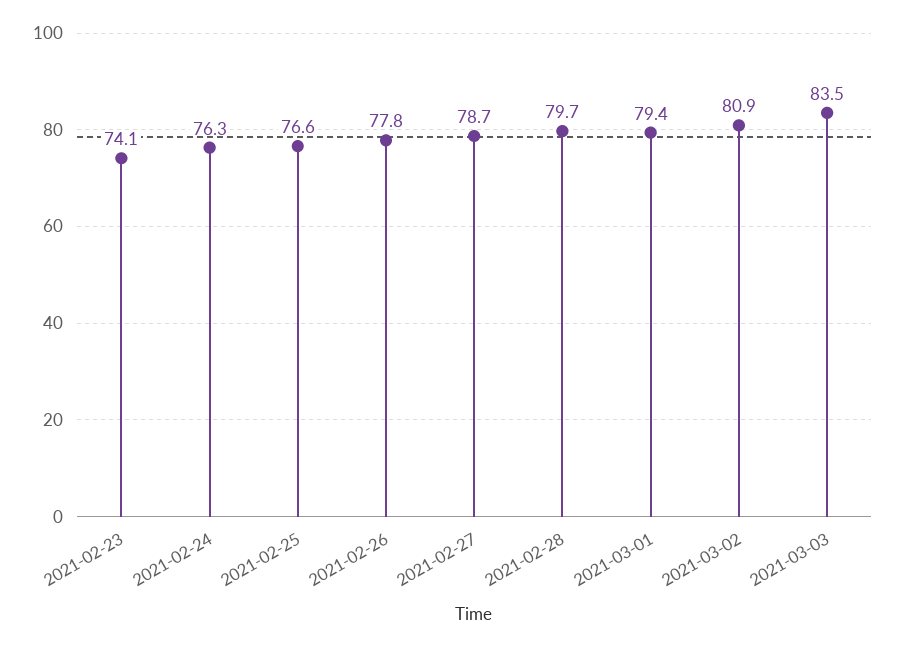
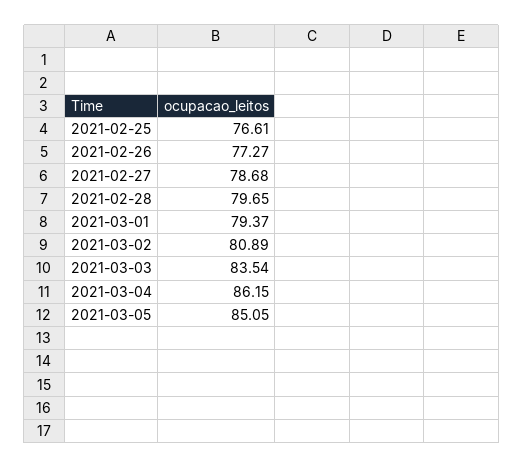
2021-02-23: 74.1 -> none
2021-02-24: 76.3 -> none
2021-02-26: 77.8 -> 77.27
2021-03-04: none -> 86.15
2021-03-05: none -> 85.05

